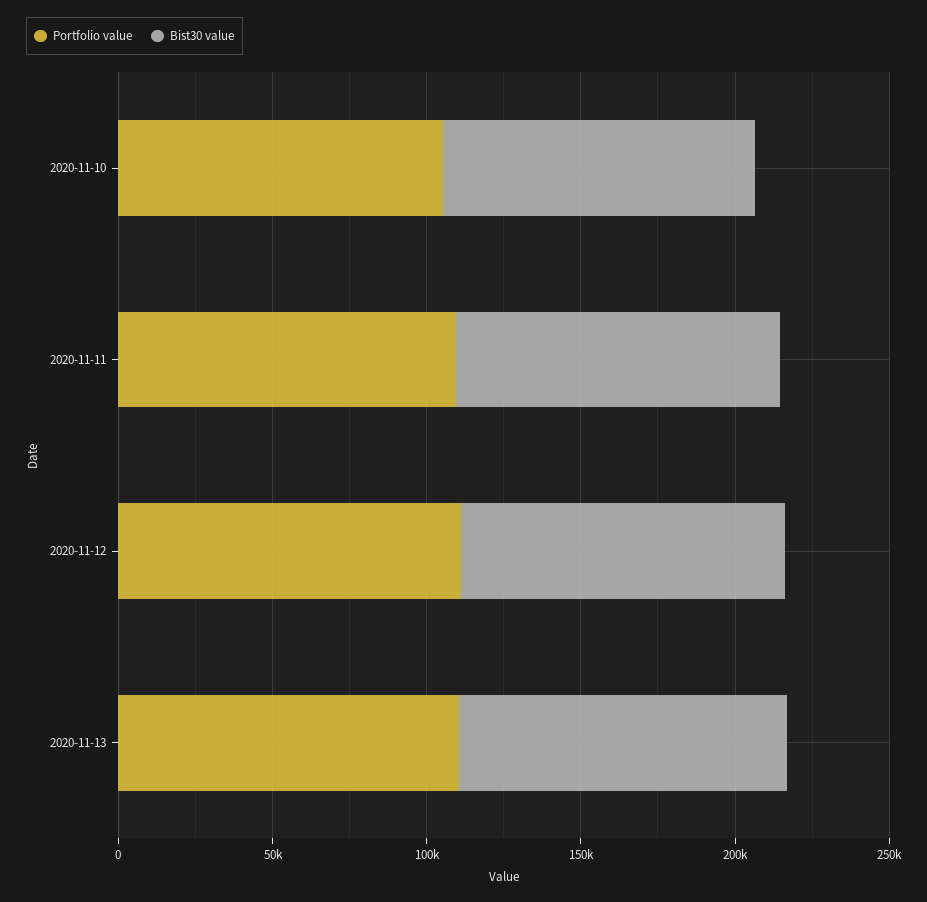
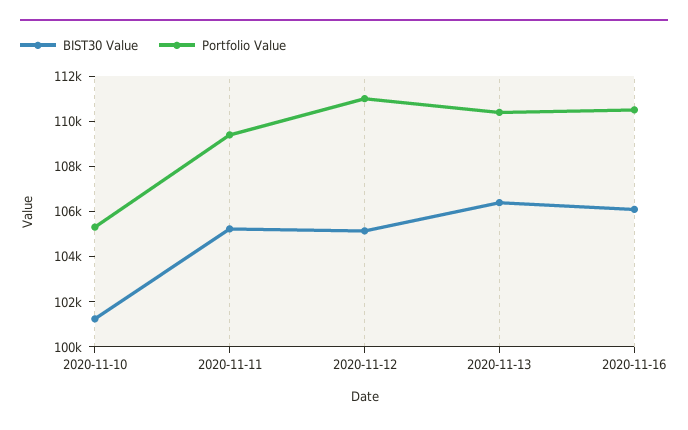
Bist30 value, 2020-11-16: none -> 106000
Portfolio value, 2020-11-16: none -> 110500

